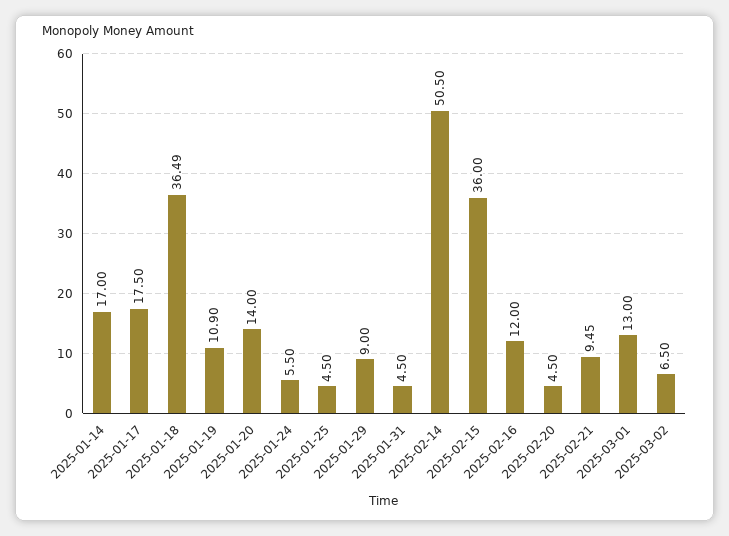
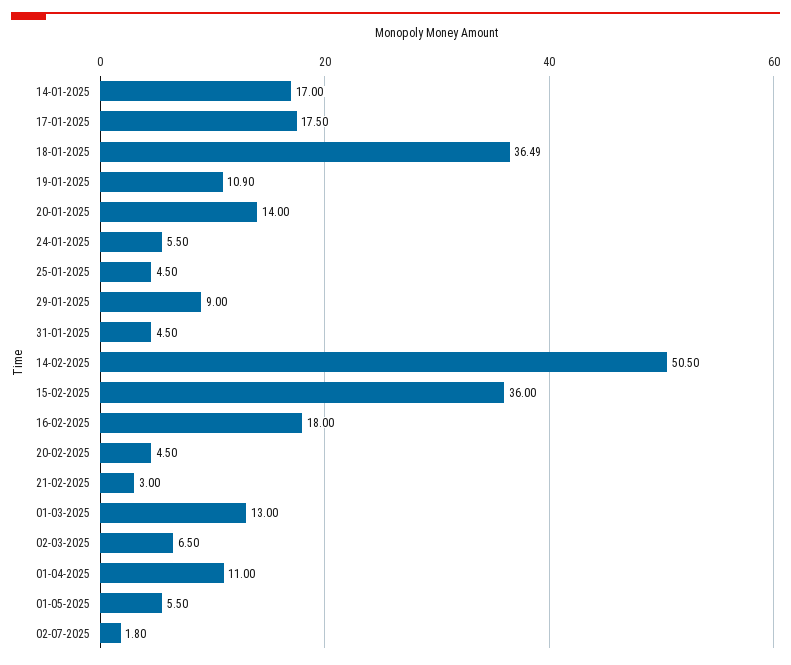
2025-02-16: 12 -> 18
2025-02-21: 9.45 -> 3
01-04-2025: none -> 11
01-05-2025: none -> 5.5
02-07-2025: none -> 1.8

